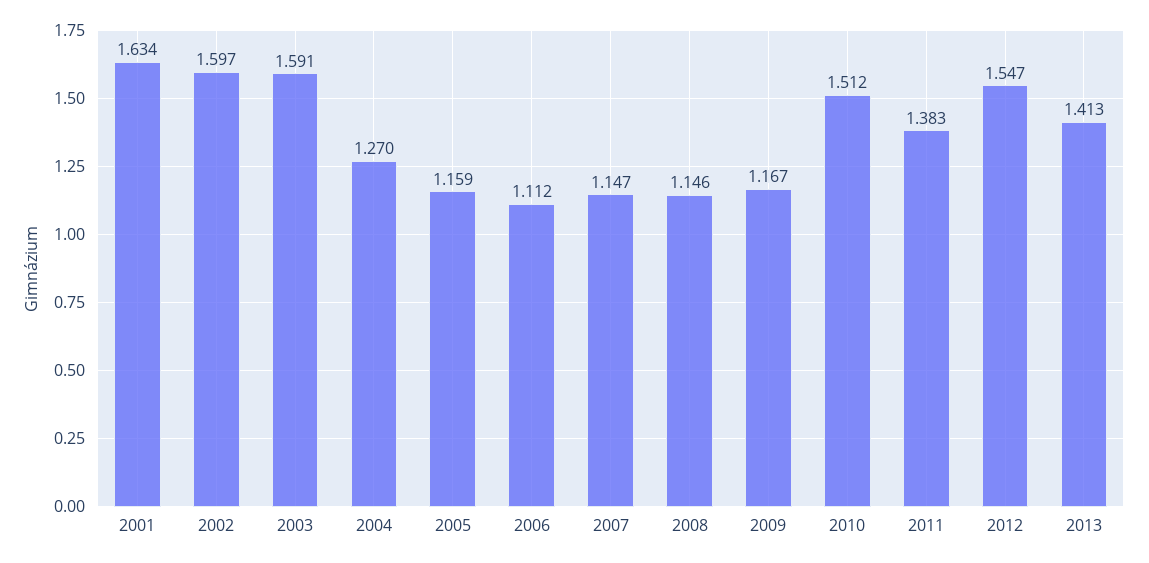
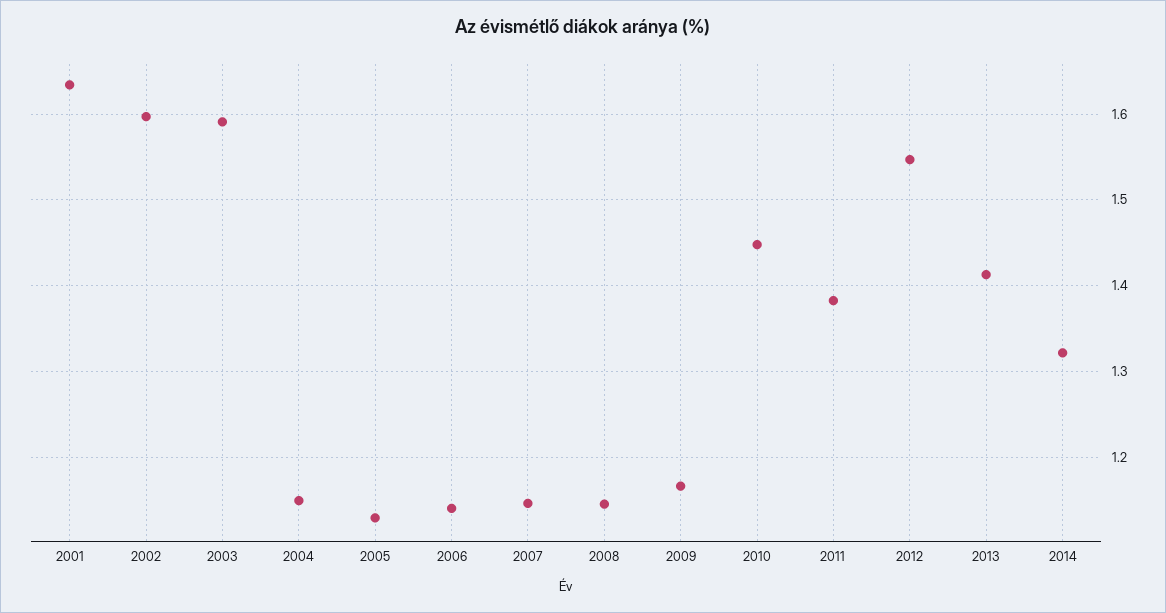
2004: 1.27 -> 1.15
2005: 1.159 -> 1.13
2006: 1.112 -> 1.14
2010: 1.512 -> 1.45
2014: none -> 1.32

